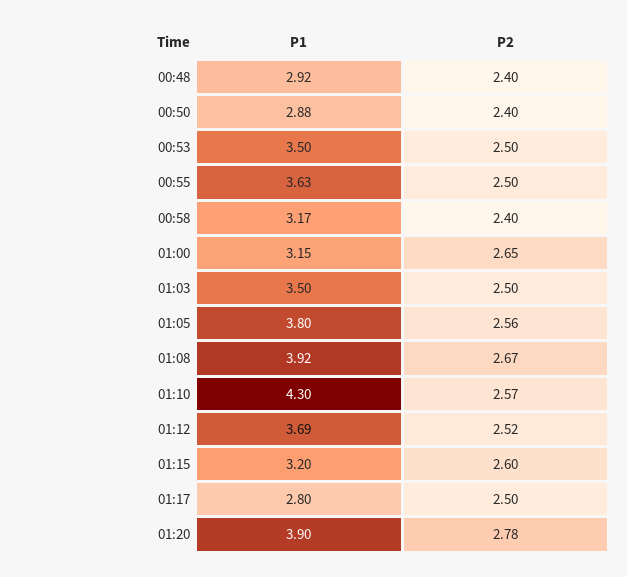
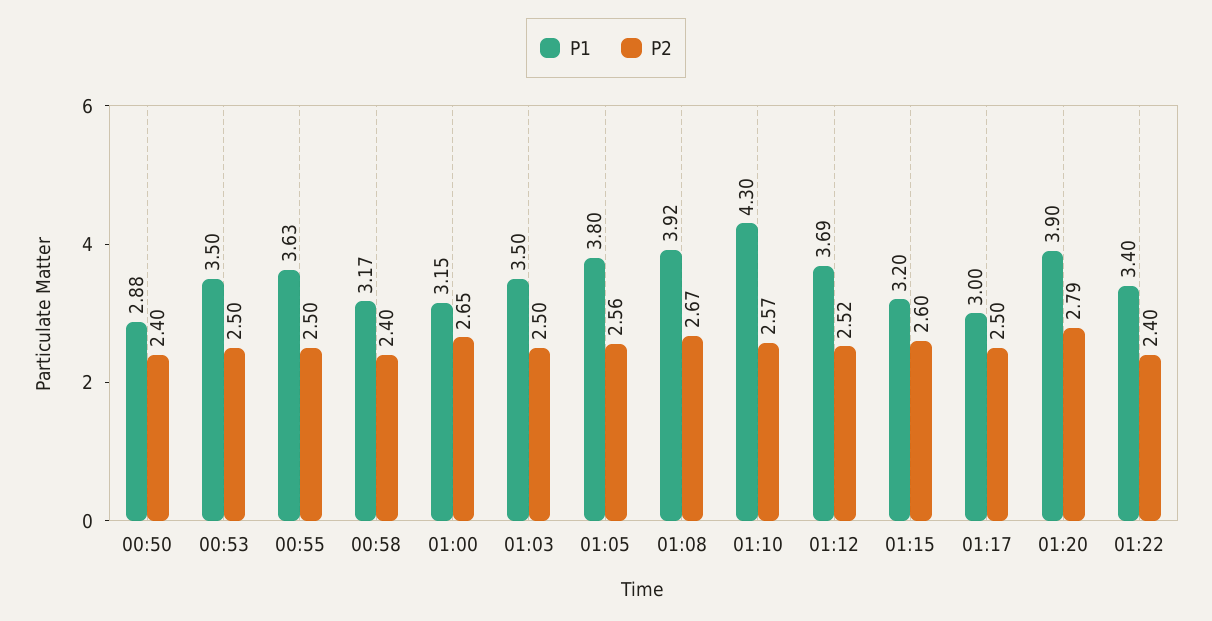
P1, 00:48: 2.92 -> none
P2, 00:48: 2.4 -> none
P1, 01:17: 2.8 -> 3
P2, 01:20: 2.78 -> 2.79
P1, 01:22: none -> 3.4
P2, 01:22: none -> 2.4

